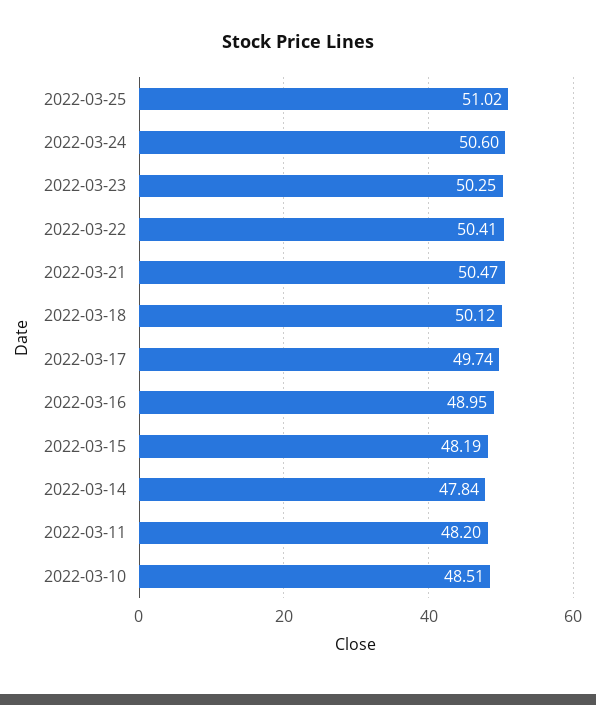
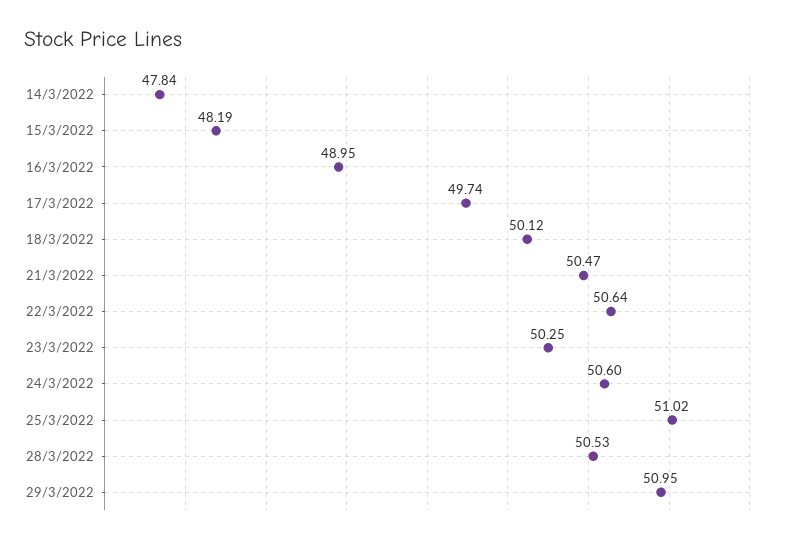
2022-03-22: 50.41 -> 50.64
2022-03-11: 48.2 -> none
2022-03-10: 48.51 -> none
28/3/2022: none -> 50.53
29/3/2022: none -> 50.95

